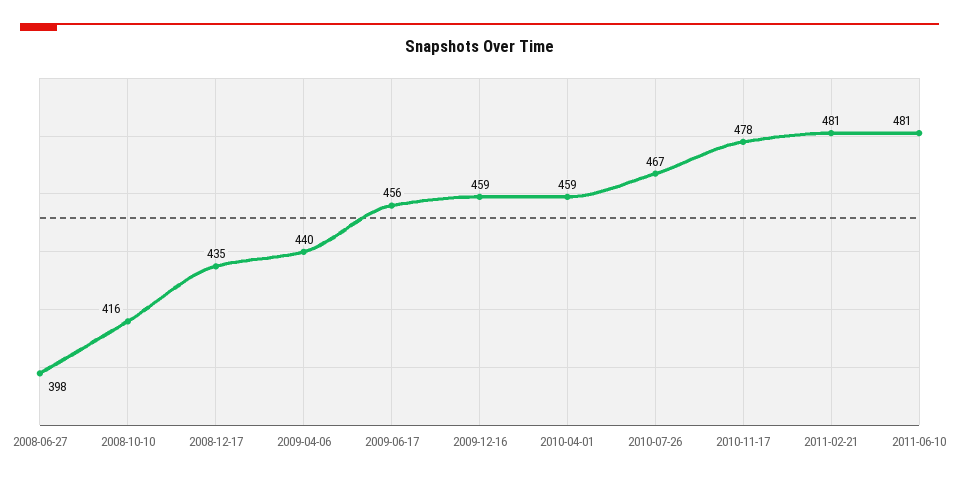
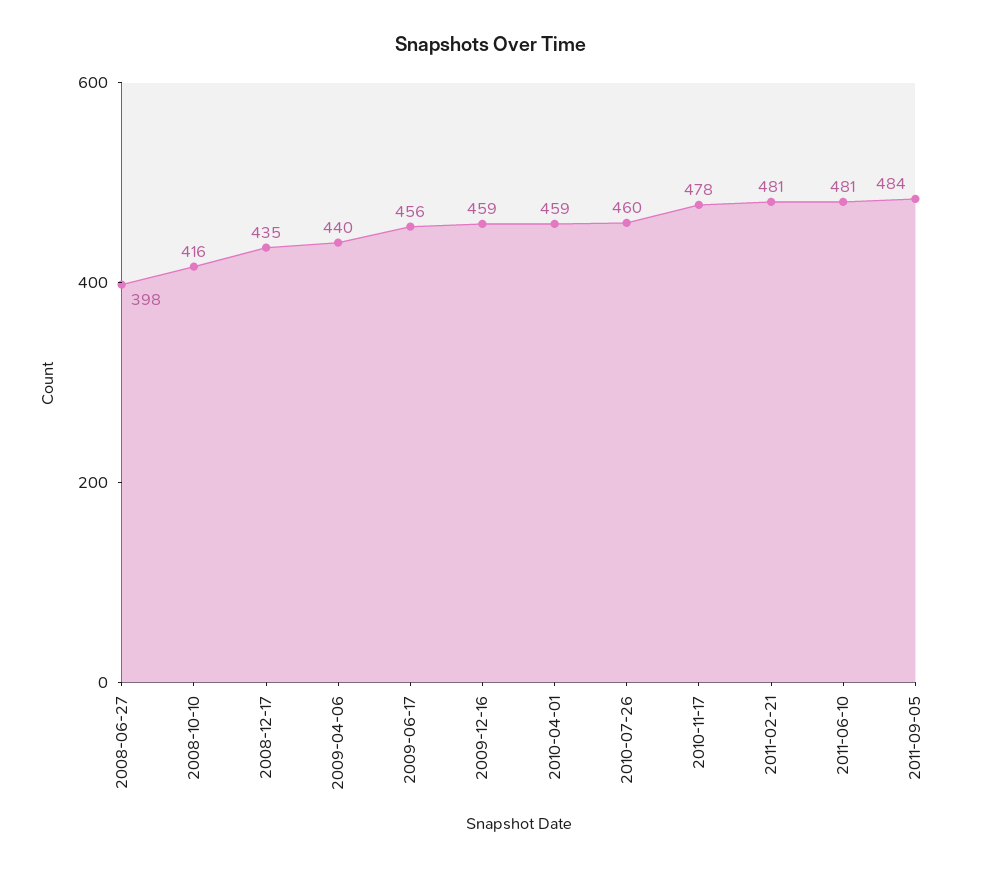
2010-07-26: 467 -> 460
2011-09-05: none -> 484

